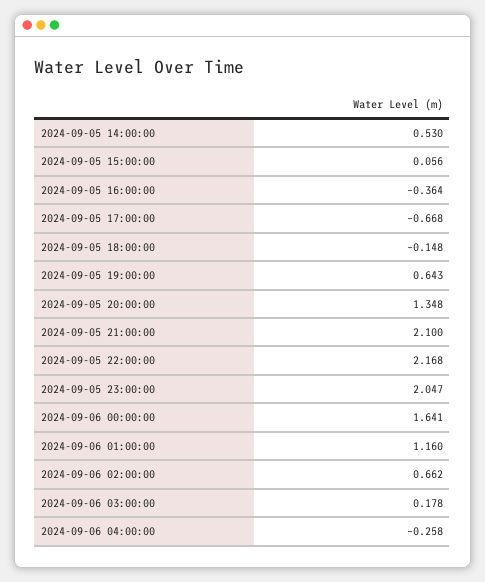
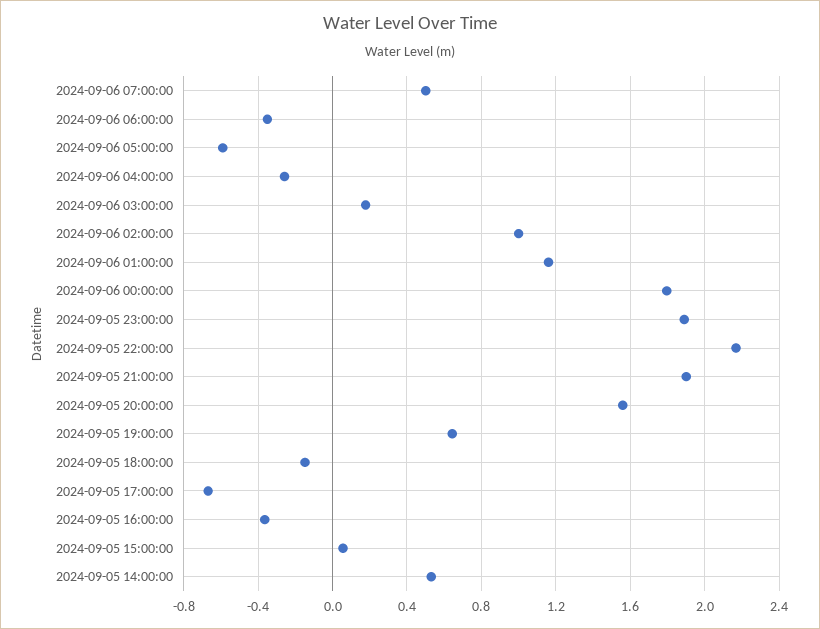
2024-09-05 20:00:00: 1.348 -> 1.55
2024-09-05 21:00:00: 2.1 -> 1.9
2024-09-05 23:00:00: 2.047 -> 1.9
2024-09-06 00:00:00: 1.641 -> 1.8
2024-09-06 02:00:00: 0.662 -> 1
2024-09-06 07:00:00: none -> 0.5
2024-09-06 06:00:00: none -> -0.35
2024-09-06 05:00:00: none -> -0.6

